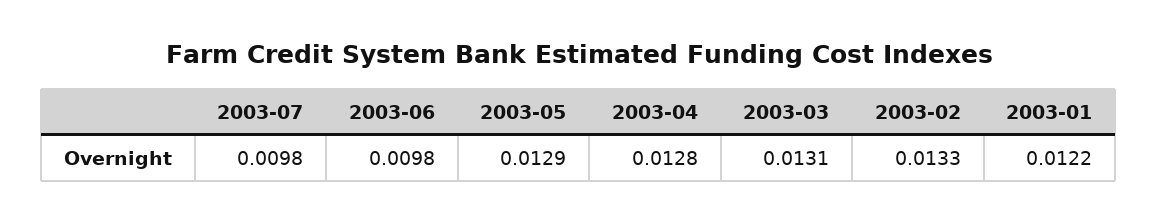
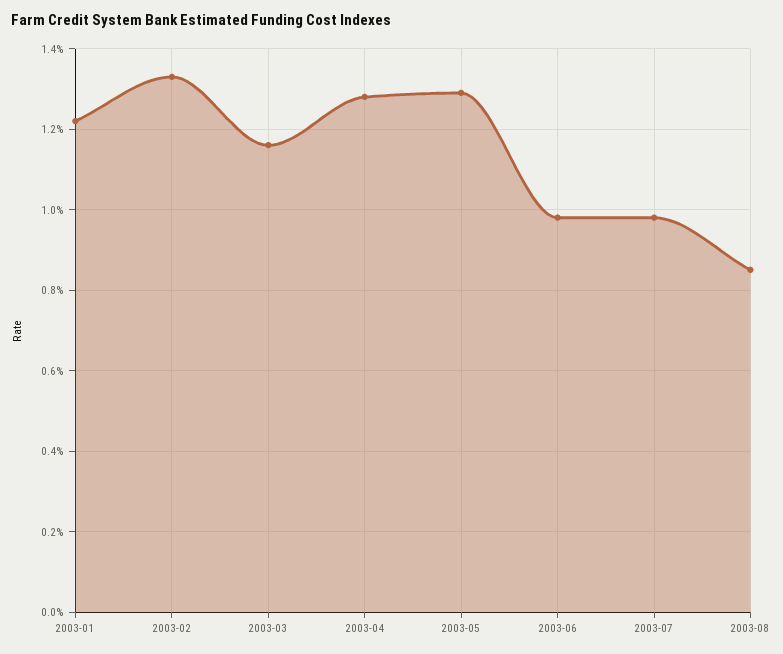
2003-03: 0.0131 -> 0.0115
2003-08: none -> 0.0085

